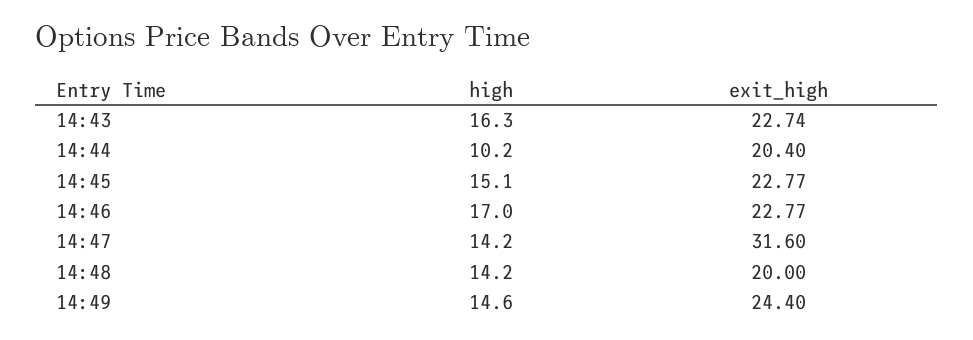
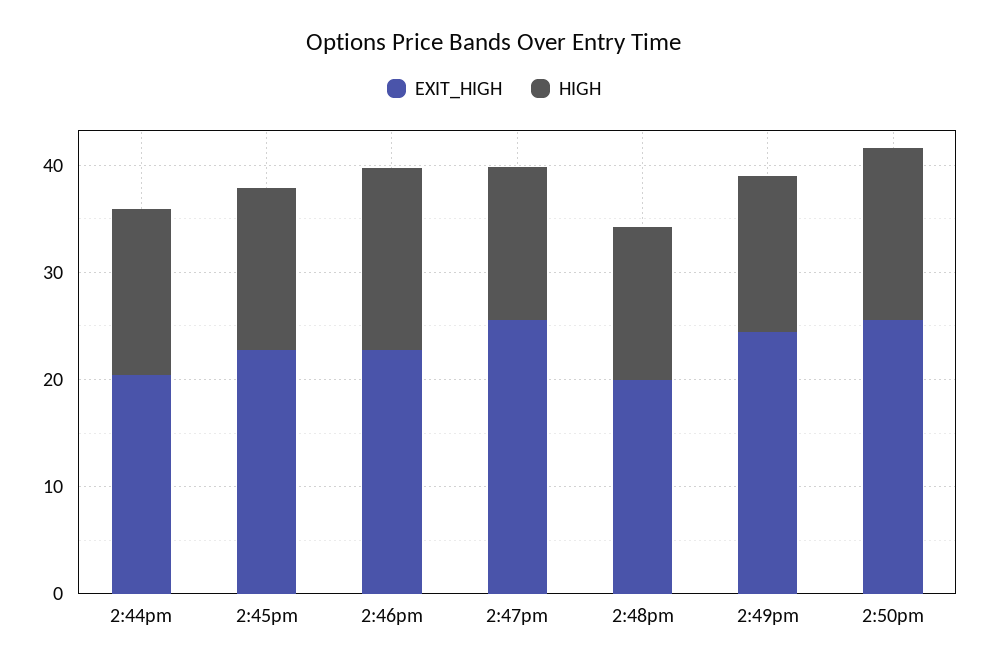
high, 14:43: 16.3 -> none
exit_high, 14:43: 22.74 -> none
high, 14:44: 10.2 -> 16
exit_high, 14:47: 31.6 -> 26
exit_high, 2:50pm: none -> 26
high, 2:50pm: none -> 16

